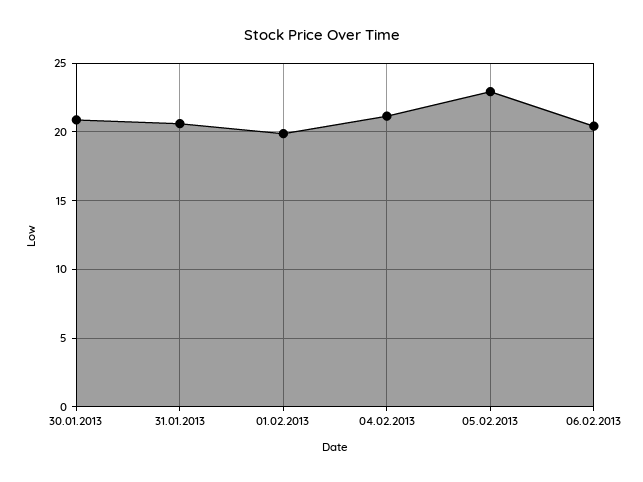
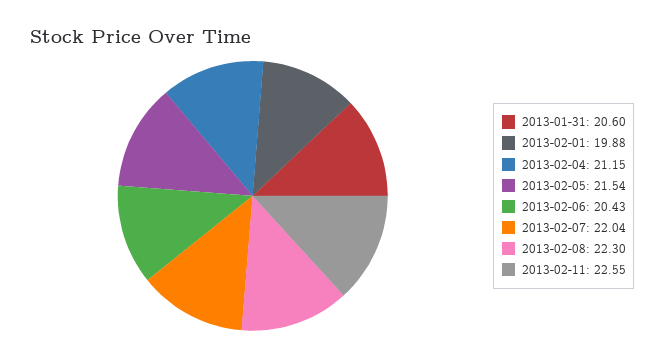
30.01.2013: 21 -> none
05.02.2013: 23 -> 21.54
2013-02-07: none -> 22.04
2013-02-08: none -> 22.3
2013-02-11: none -> 22.55

